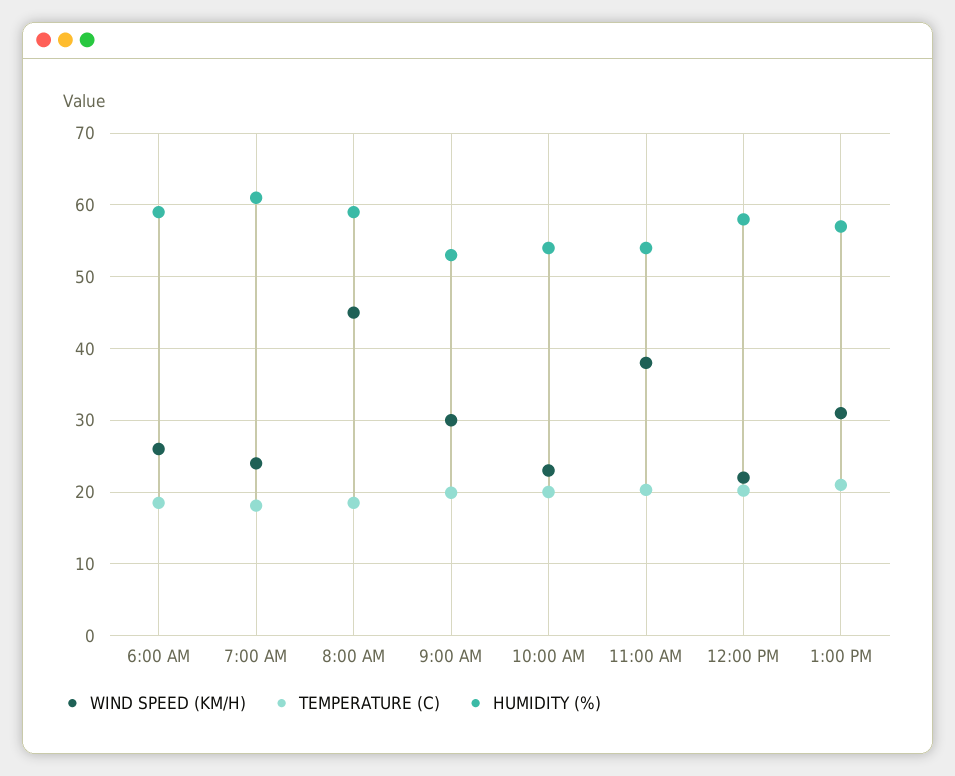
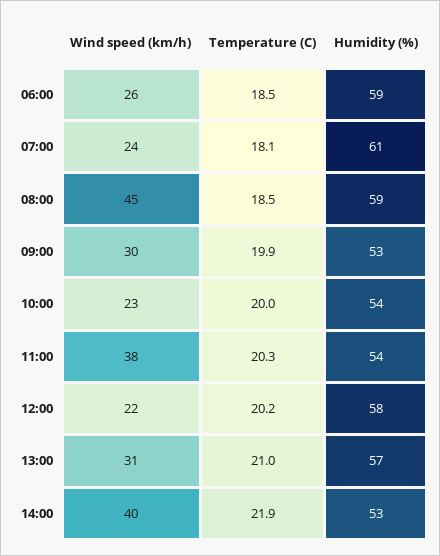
WIND SPEED (KM/H), 14:00: none -> 40
TEMPERATURE (C), 14:00: none -> 21.9
HUMIDITY (%), 14:00: none -> 53

